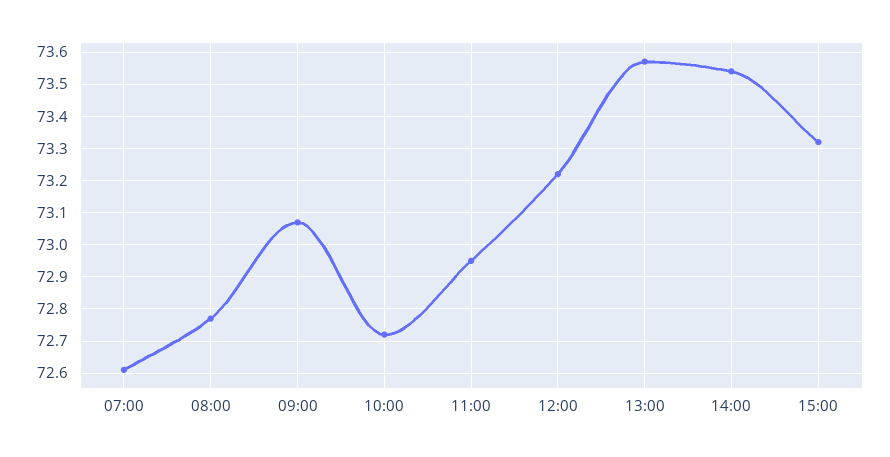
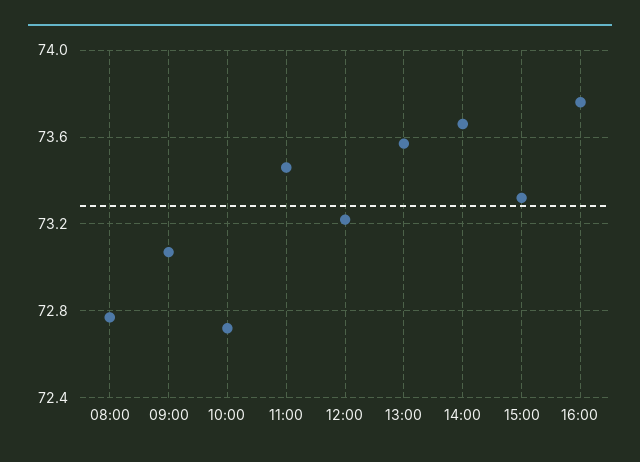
07:00: 72.6 -> none
11:00: 72.95 -> 73.45
14:00: 73.55 -> 73.65
16:00: none -> 73.75

